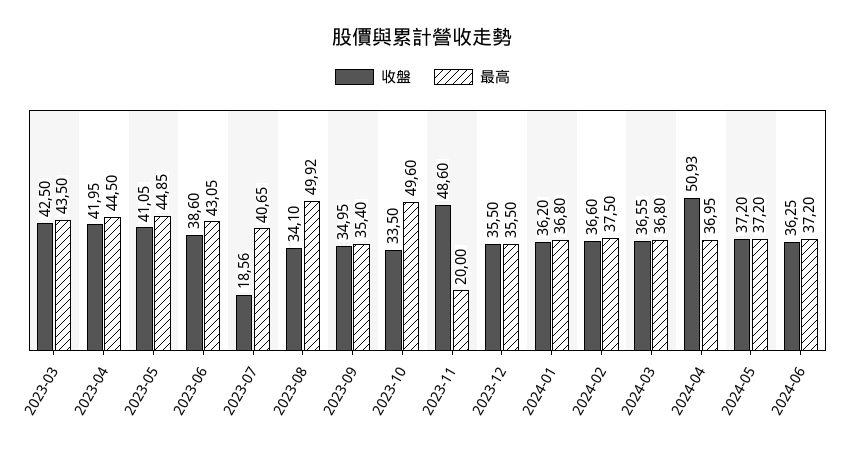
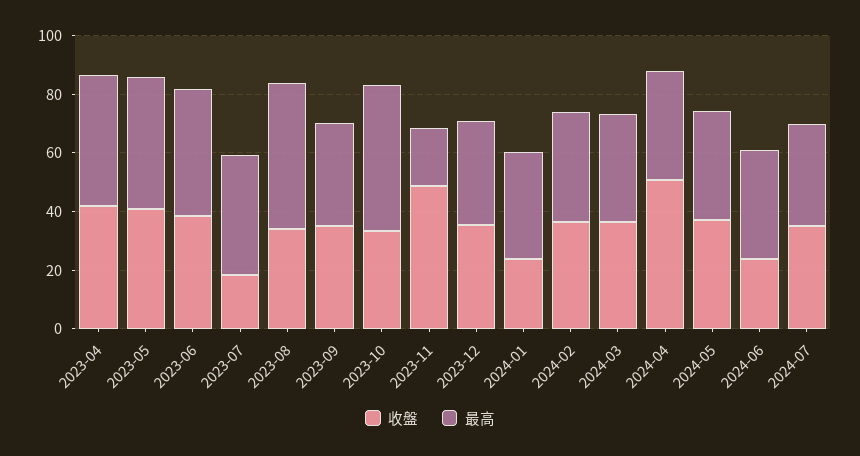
收盤, 2023-03: 42.5 -> none
最高, 2023-03: 43.5 -> none
收盤, 2024-01: 36.2 -> 25
收盤, 2024-06: 36.25 -> 25
收盤, 2024-07: none -> 35
最高, 2024-07: none -> 35

